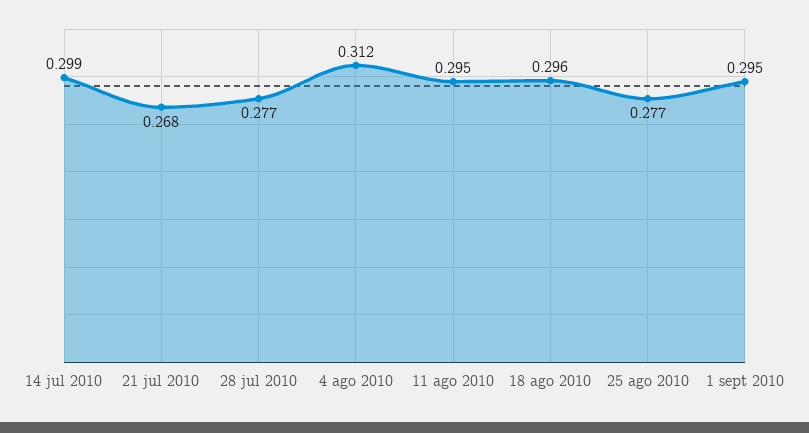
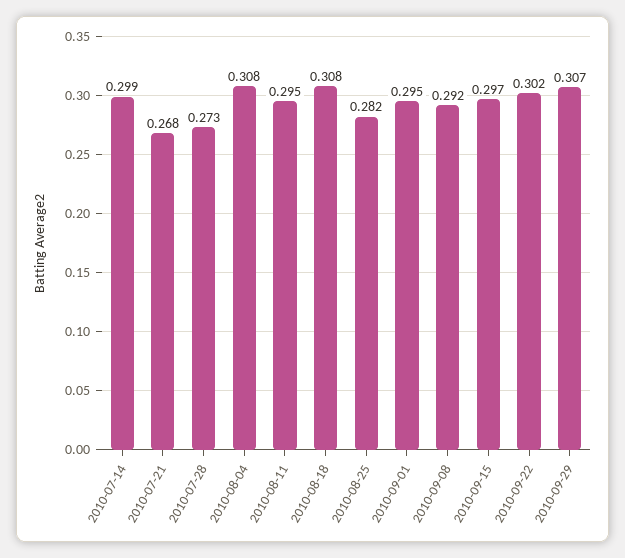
28 jul 2010: 0.277 -> 0.273
4 ago 2010: 0.312 -> 0.308
18 ago 2010: 0.296 -> 0.308
25 ago 2010: 0.277 -> 0.282
2010-09-08: none -> 0.292
2010-09-15: none -> 0.297
2010-09-22: none -> 0.302
2010-09-29: none -> 0.307

